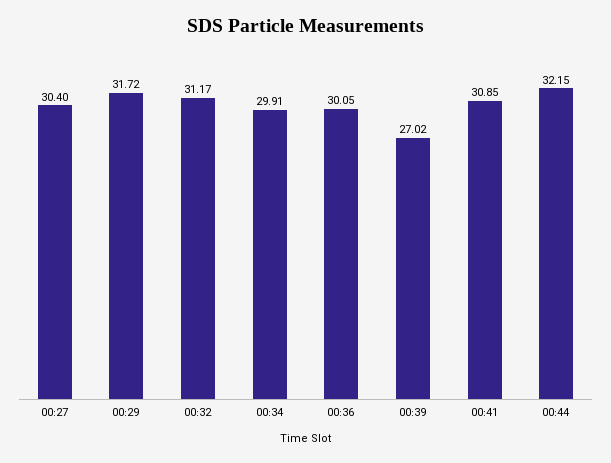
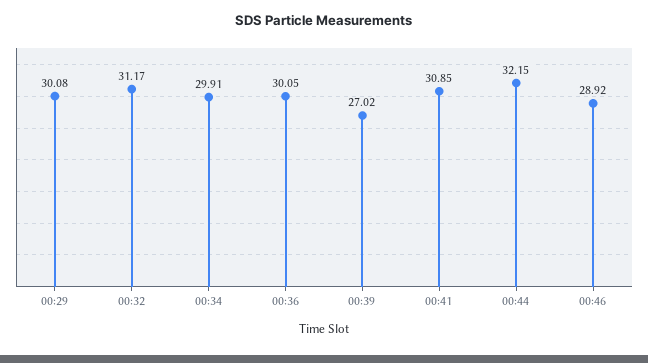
00:27: 30.4 -> none
00:29: 31.72 -> 30.08
00:46: none -> 28.92

